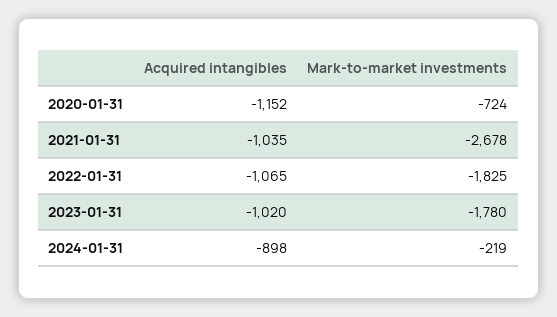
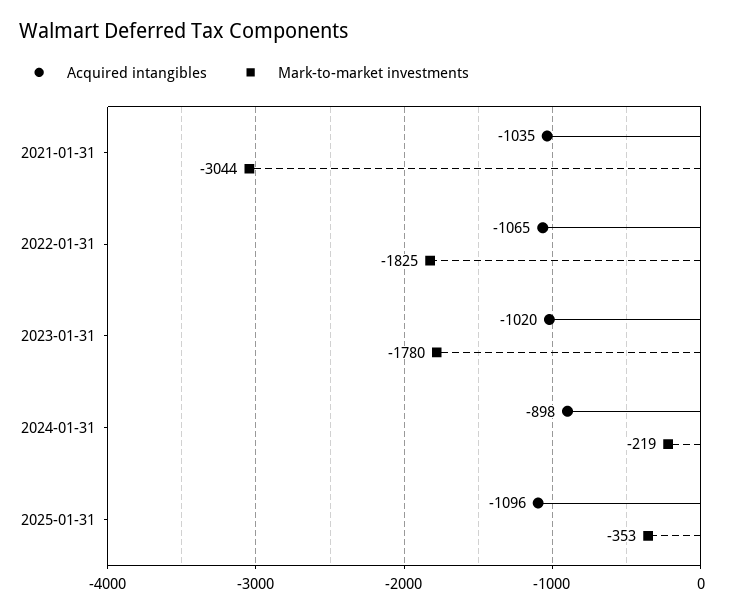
Acquired intangibles, 2020-01-31: -1152 -> none
Mark-to-market investments, 2020-01-31: -724 -> none
Mark-to-market investments, 2021-01-31: -2678 -> -3044
Acquired intangibles, 2025-01-31: none -> -1096
Mark-to-market investments, 2025-01-31: none -> -353

